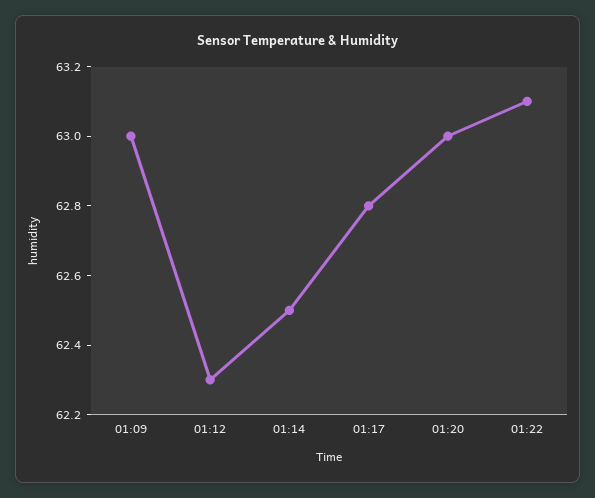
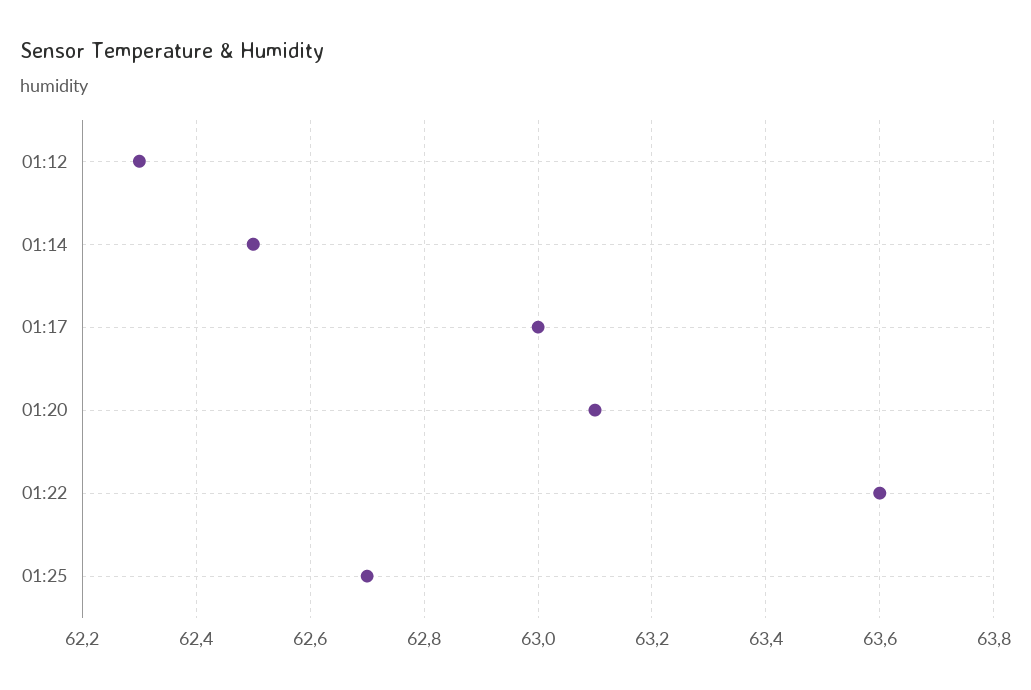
01:09: 63 -> none
01:17: 62.8 -> 63
01:20: 63 -> 63.1
01:22: 63.1 -> 63.6
01:25: none -> 62.7

